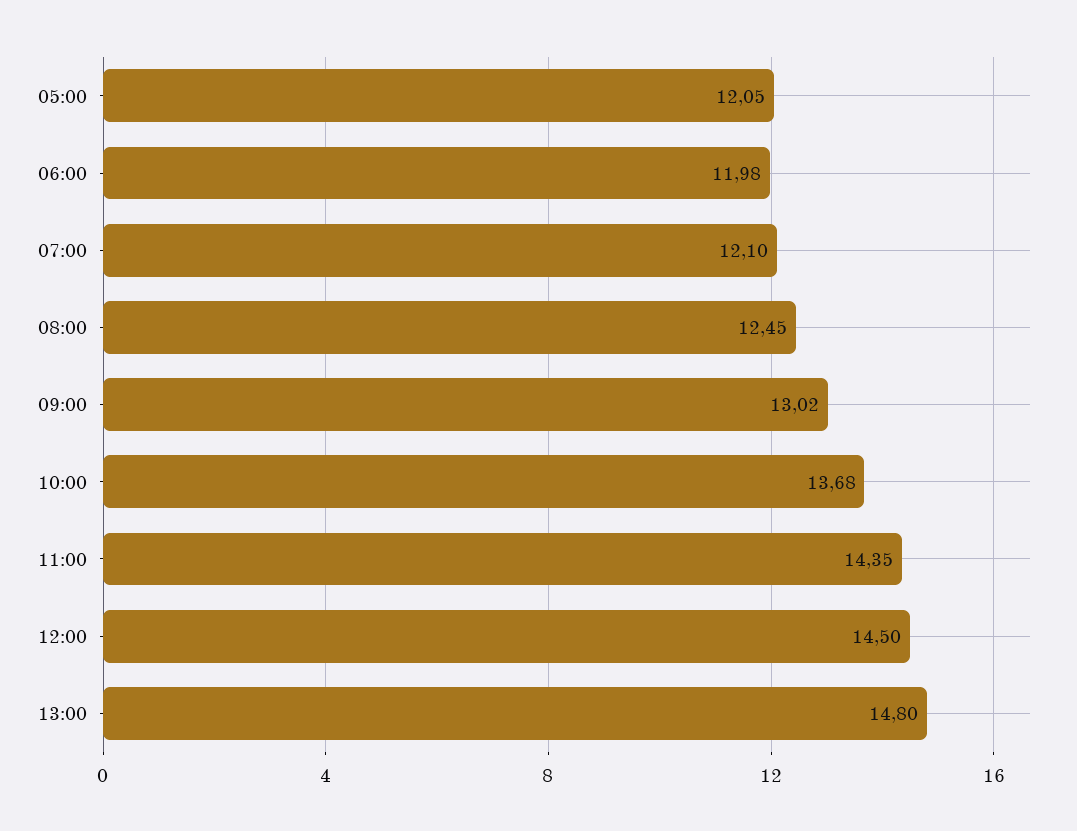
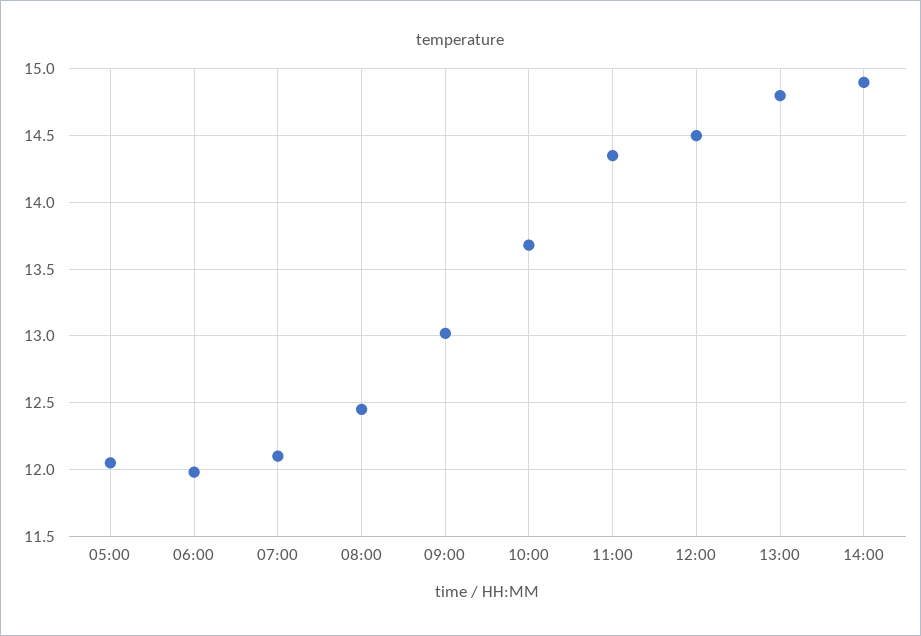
14:00: none -> 14.9

